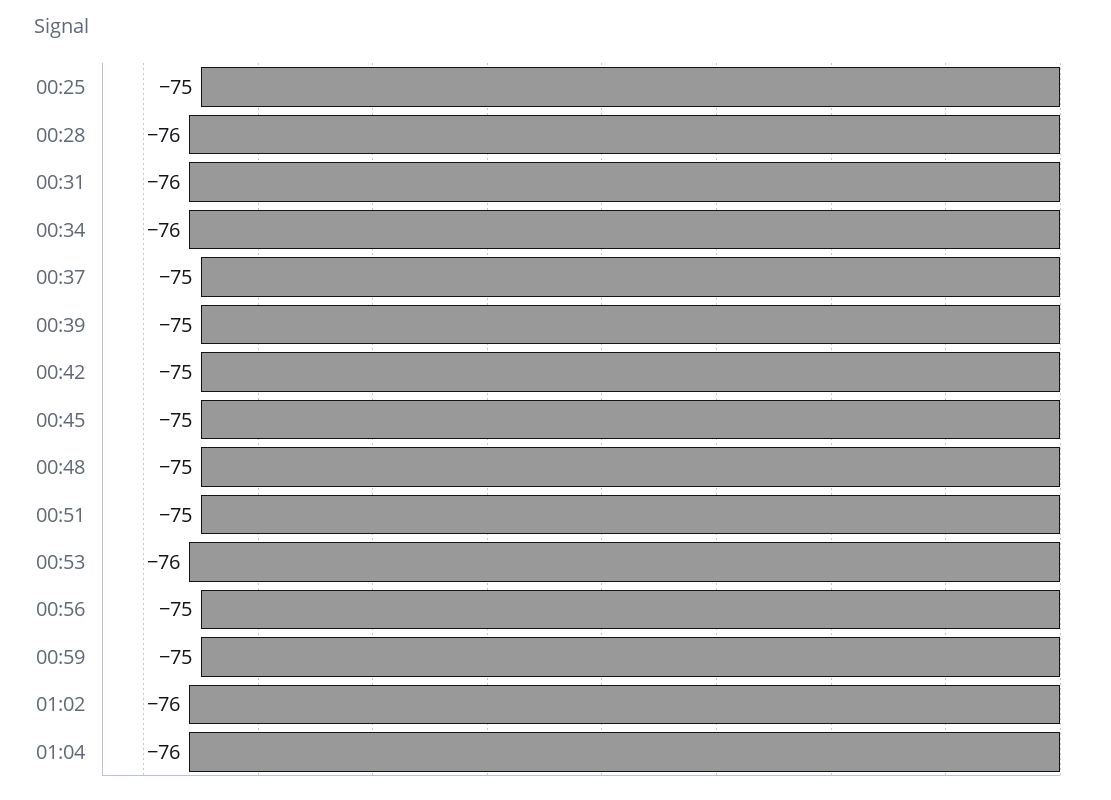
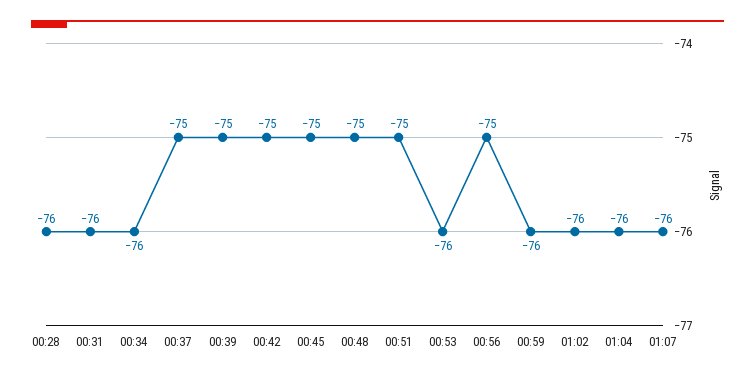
00:25: -75 -> none
00:59: -75 -> -76
01:07: none -> -76

